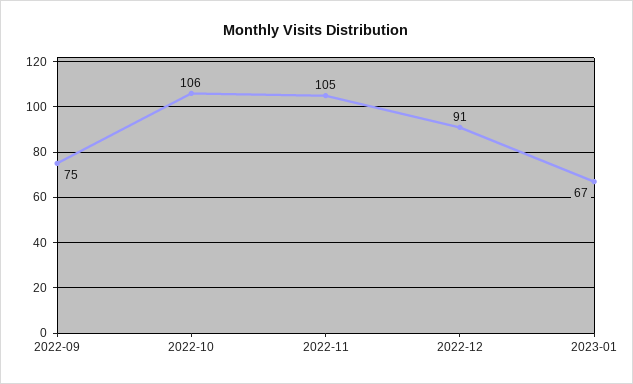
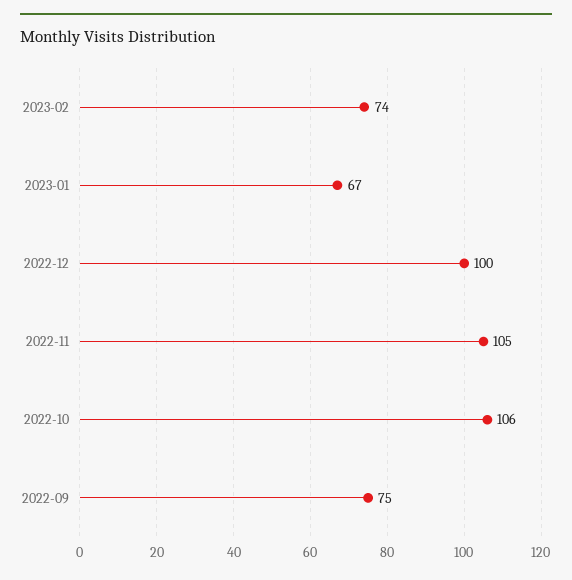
2022-12: 91 -> 100
2023-02: none -> 74

